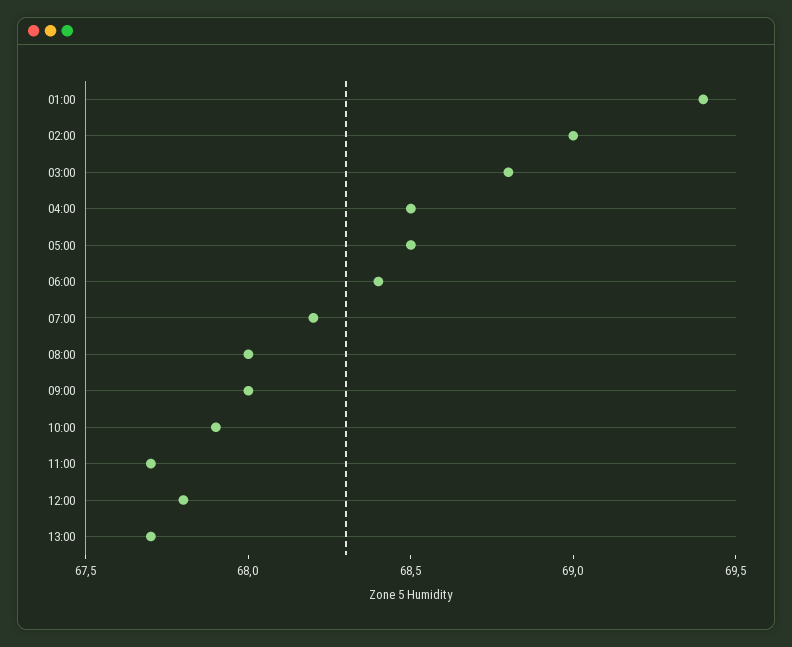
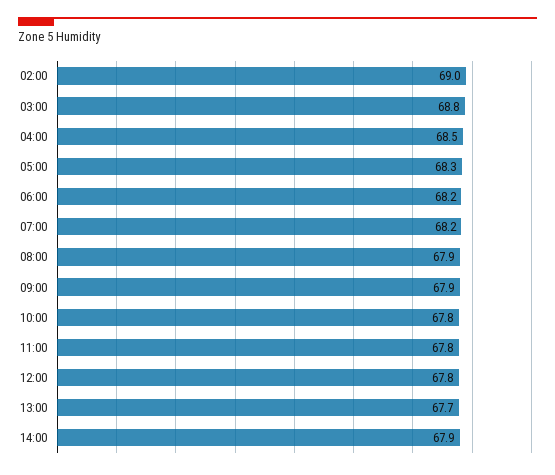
01:00: 69.4 -> none
05:00: 68.5 -> 68.3
06:00: 68.4 -> 68.2
08:00: 68 -> 67.9
09:00: 68 -> 67.9
10:00: 67.9 -> 67.8
11:00: 67.7 -> 67.8
14:00: none -> 67.9

